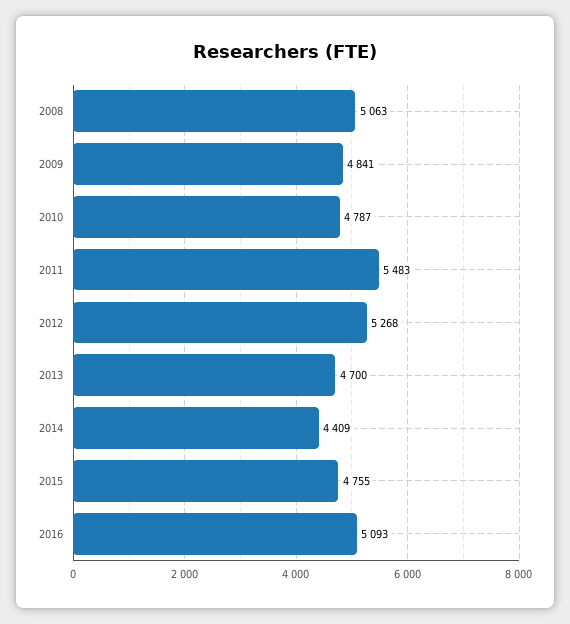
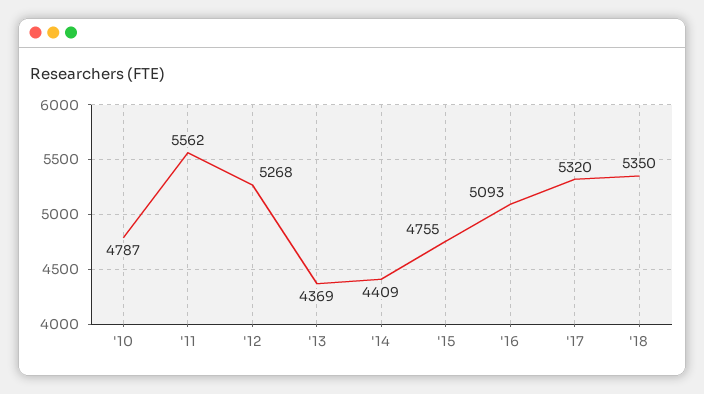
2008: 5063 -> none
2009: 4841 -> none
2011: 5483 -> 5562
2013: 4700 -> 4369
'17: none -> 5320
'18: none -> 5350

